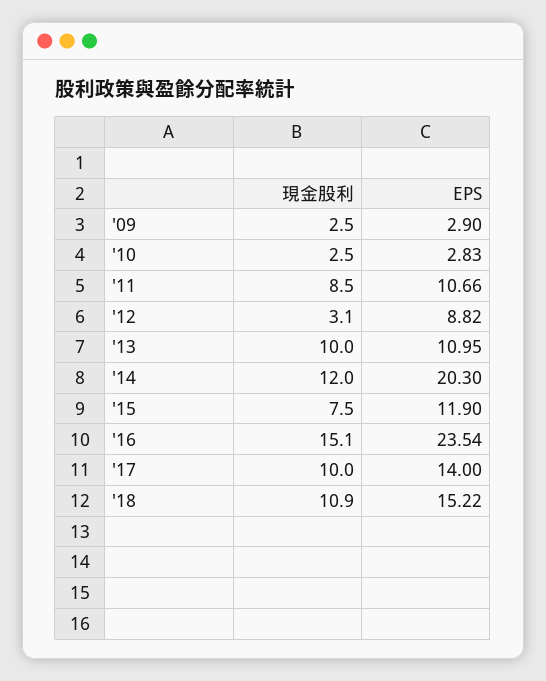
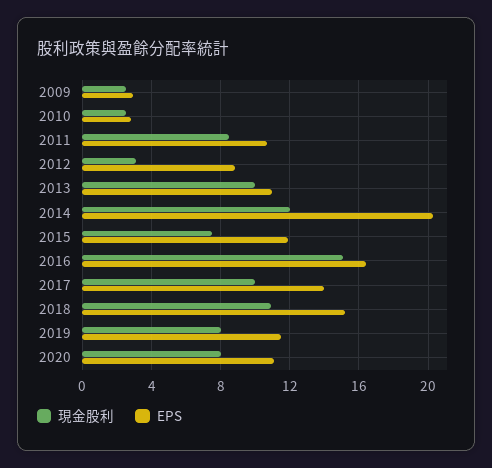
EPS, '16: 23.54 -> 16.5
現金股利, 2019: none -> 8
EPS, 2019: none -> 11.5
現金股利, 2020: none -> 8
EPS, 2020: none -> 11

